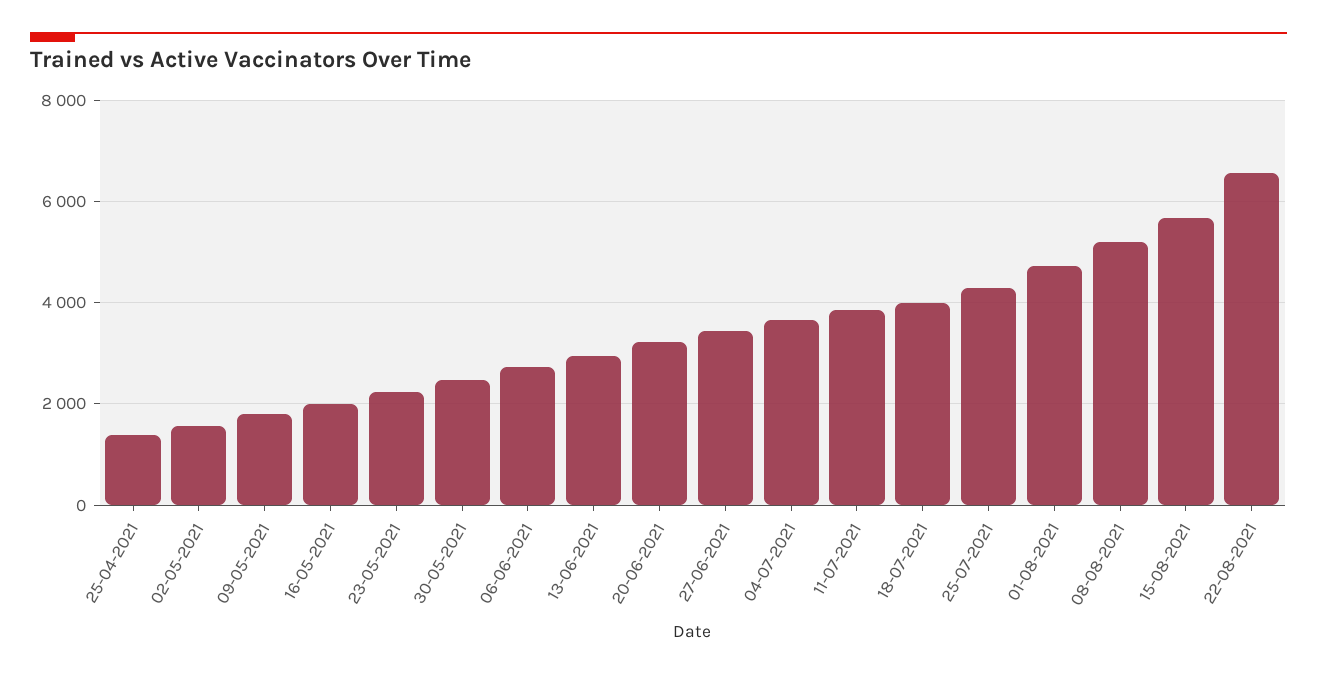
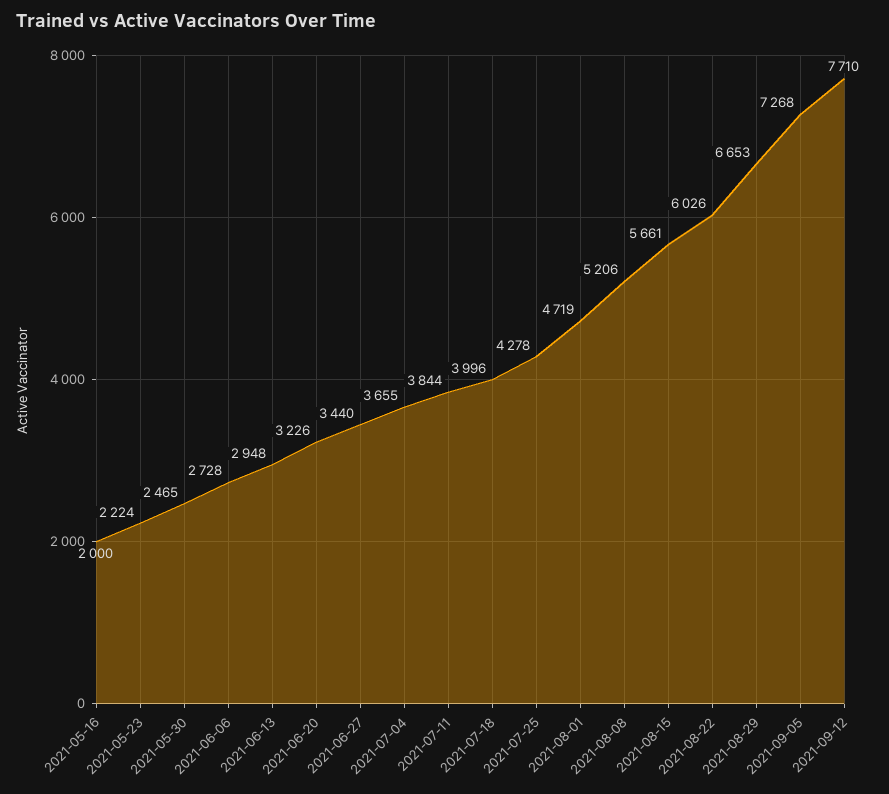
25-04-2021: 1400 -> none
02-05-2021: 1600 -> none
09-05-2021: 1800 -> none
22-08-2021: 6600 -> 6026
2021-08-29: none -> 6653
2021-09-05: none -> 7268
2021-09-12: none -> 7710

